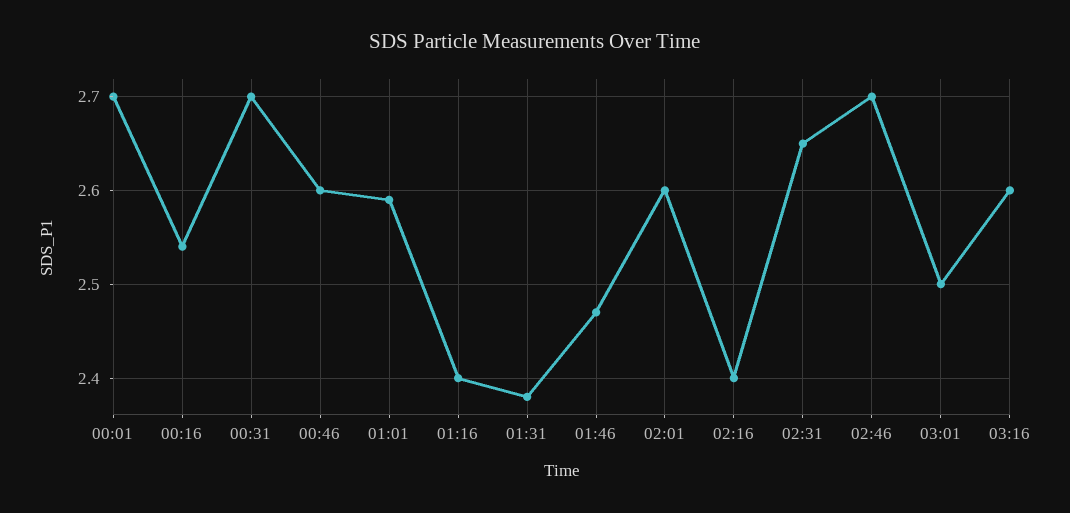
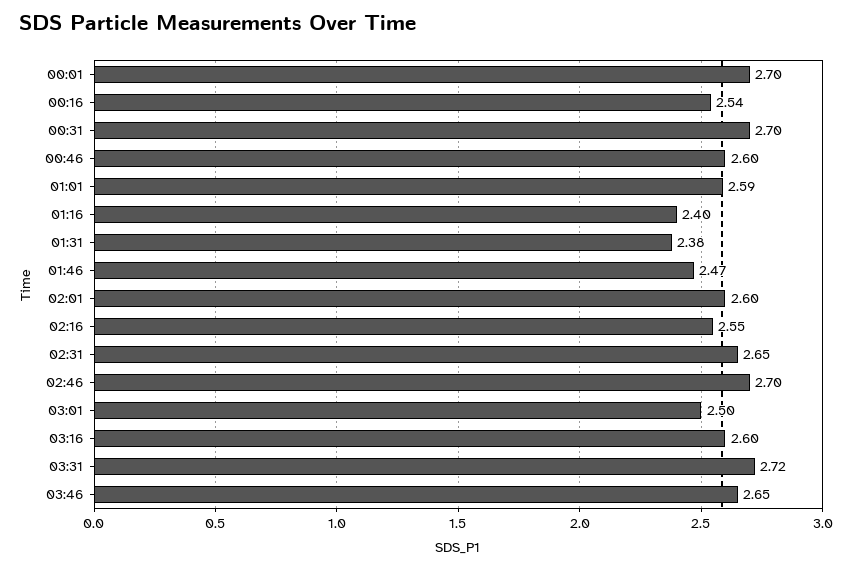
02:16: 2.4 -> 2.55
03:31: none -> 2.72
03:46: none -> 2.65

